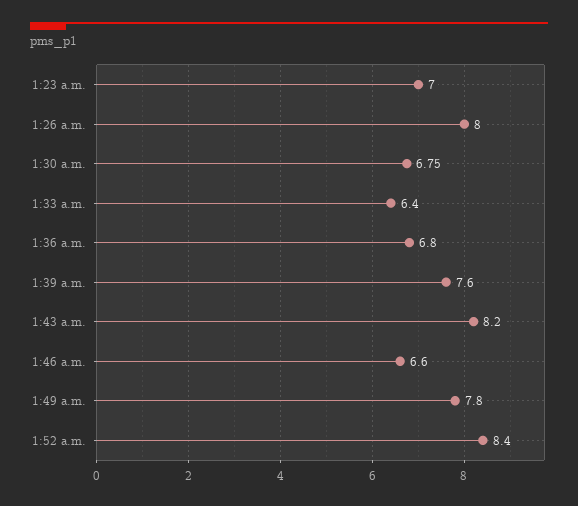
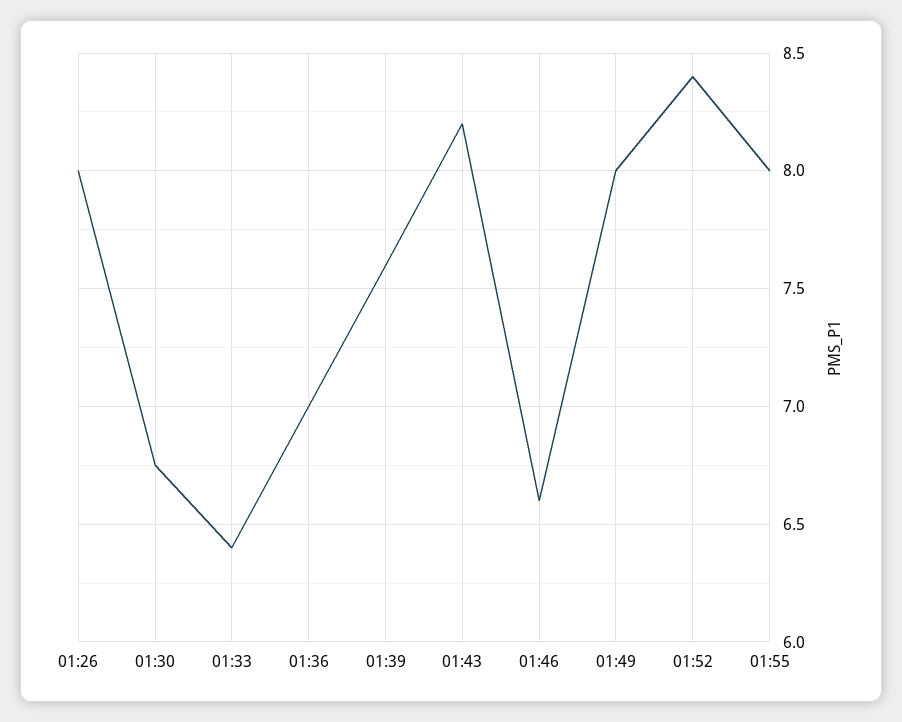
1:23 a.m.: 7 -> none
1:36 a.m.: 6.8 -> 7
1:49 a.m.: 7.8 -> 8
01:55: none -> 8

